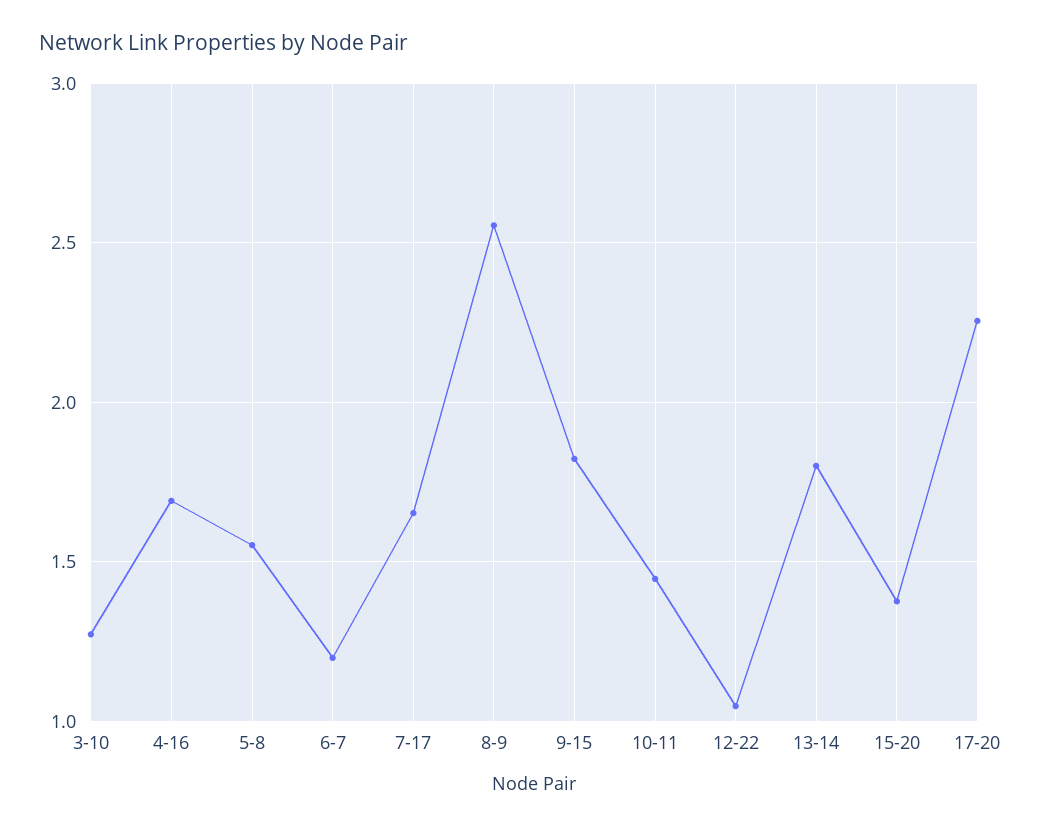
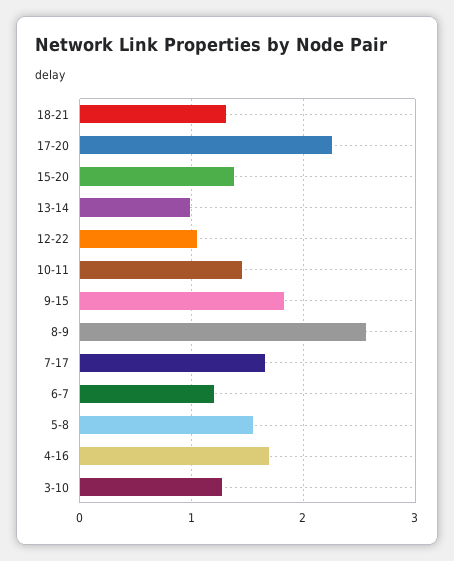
13-14: 1.8 -> 1
18-21: none -> 1.3

